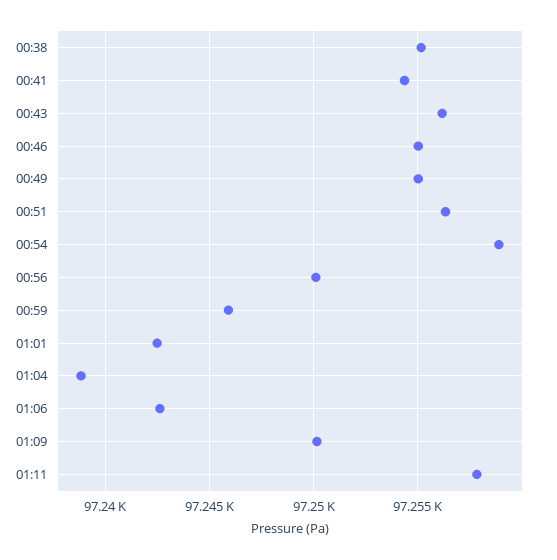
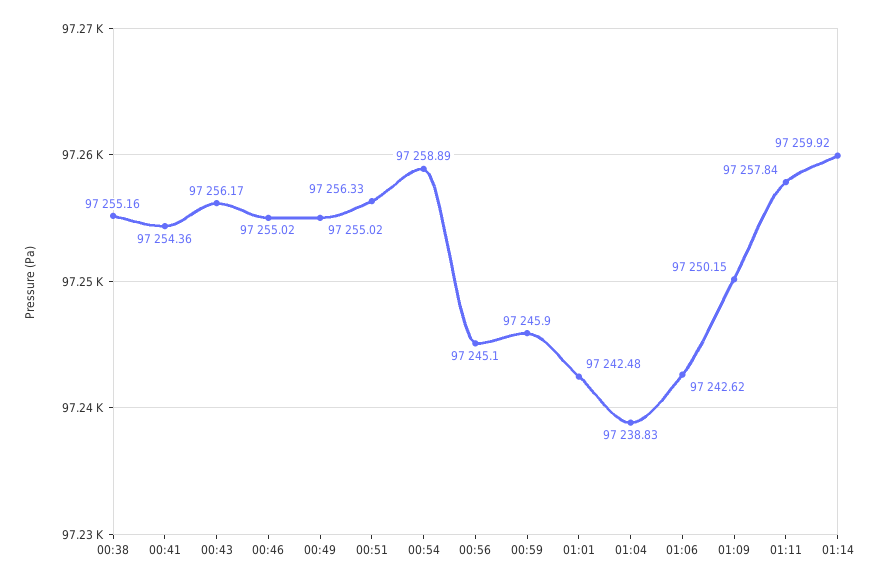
00:56: 97250 -> 97245.1
01:14: none -> 97259.92

